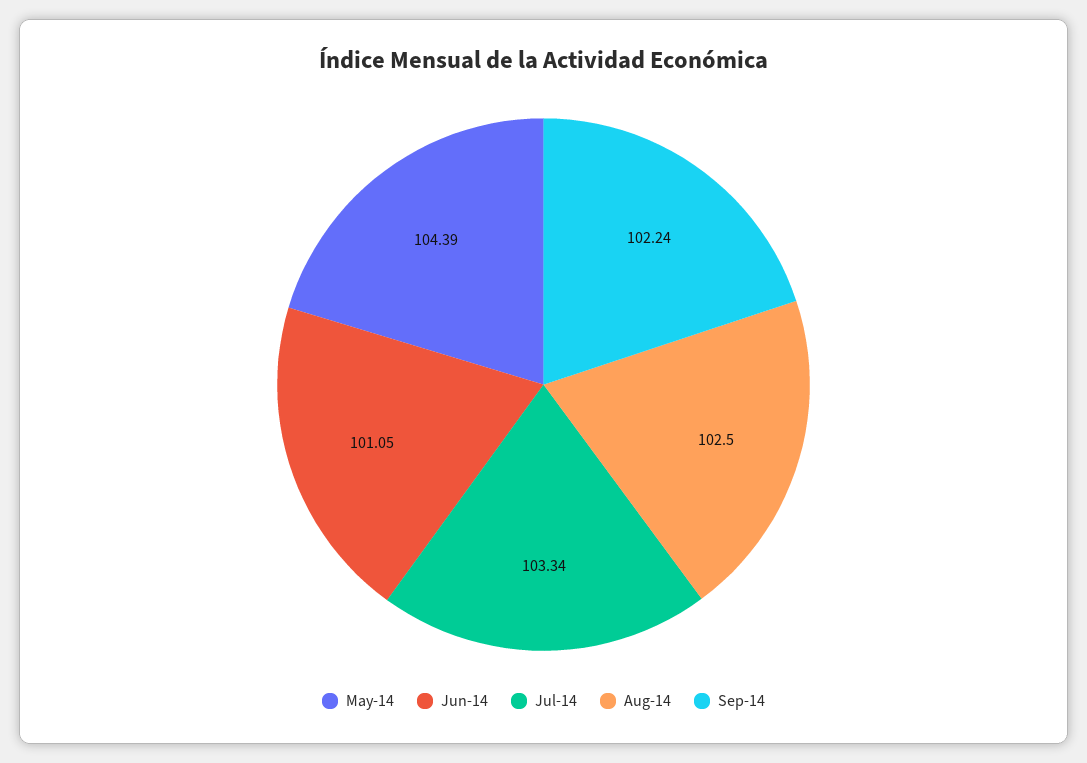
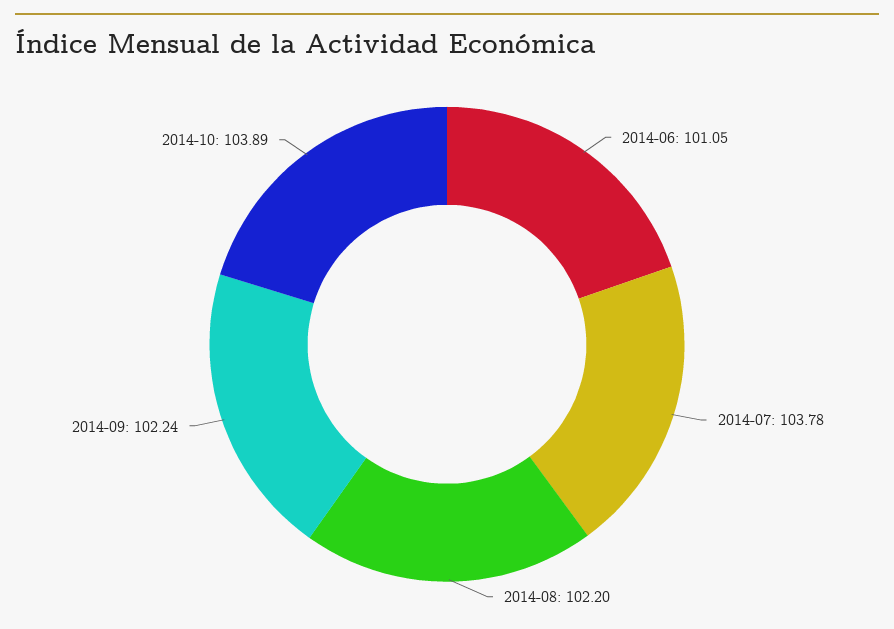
May-14: 104.39 -> none
Jul-14: 103.34 -> 103.78
Aug-14: 102.5 -> 102.2
2014-10: none -> 103.89

